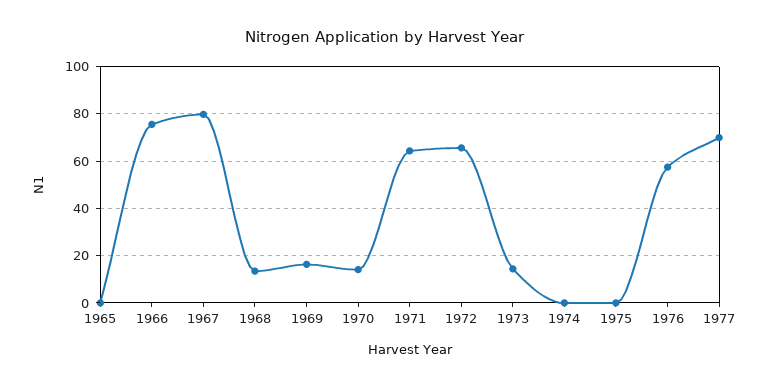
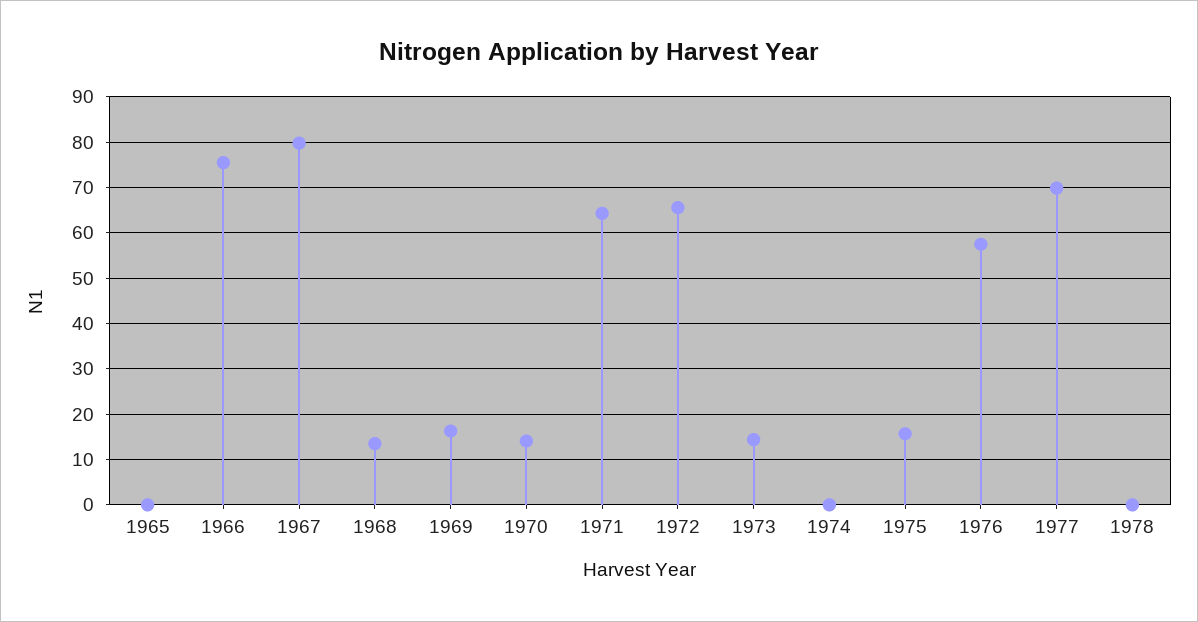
1975: 0 -> 16
1978: none -> 0

